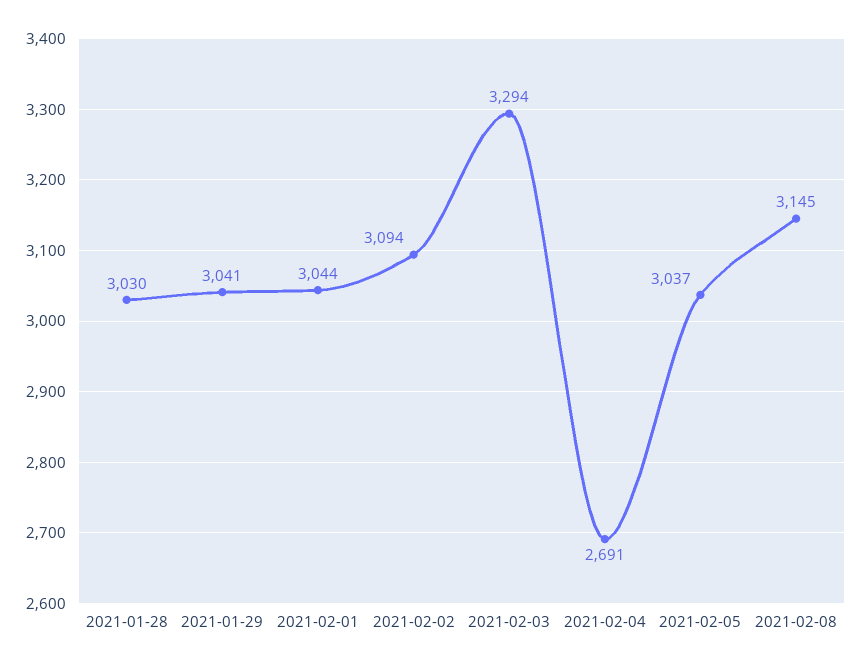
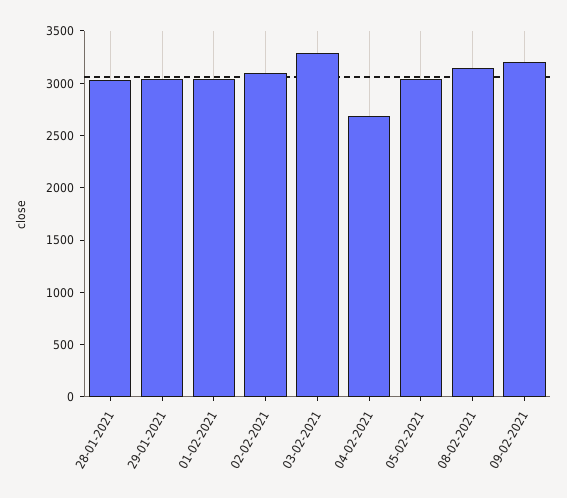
09-02-2021: none -> 3200

